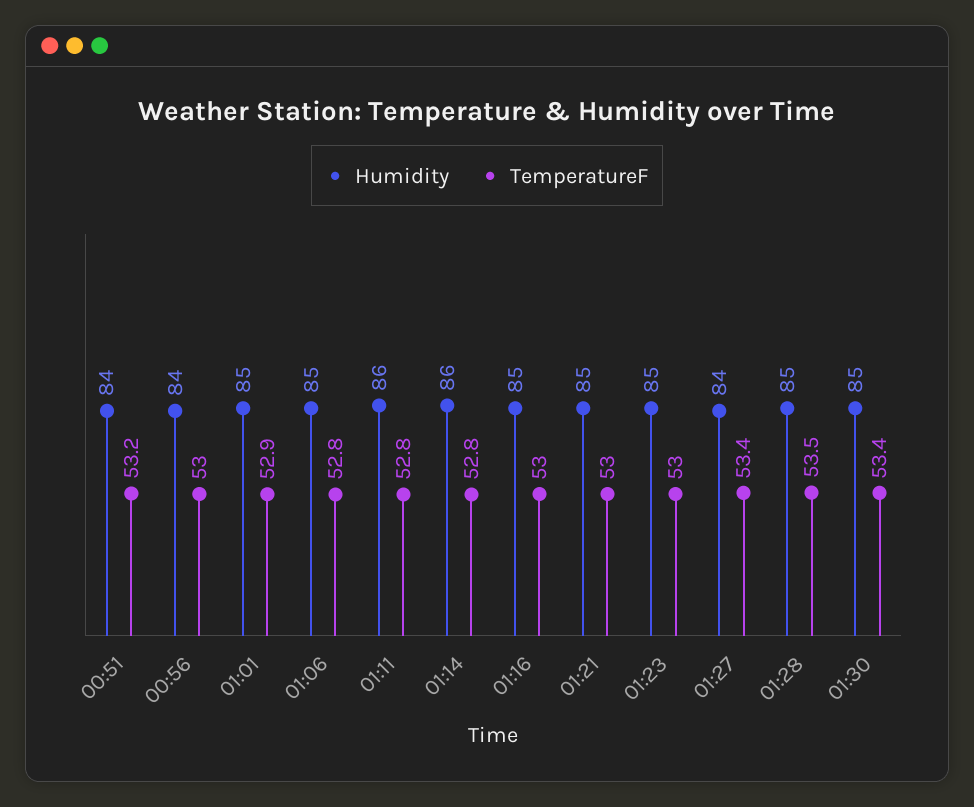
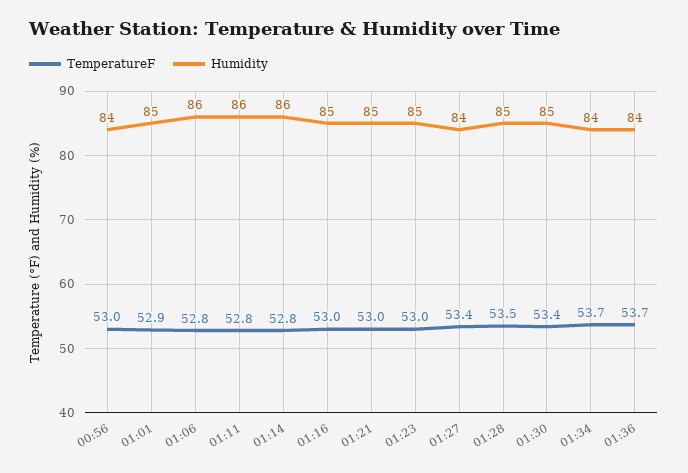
Humidity, 00:51: 84 -> none
TemperatureF, 00:51: 53.2 -> none
Humidity, 01:06: 85 -> 86
TemperatureF, 01:34: none -> 53.7
Humidity, 01:34: none -> 84
TemperatureF, 01:36: none -> 53.7
Humidity, 01:36: none -> 84

